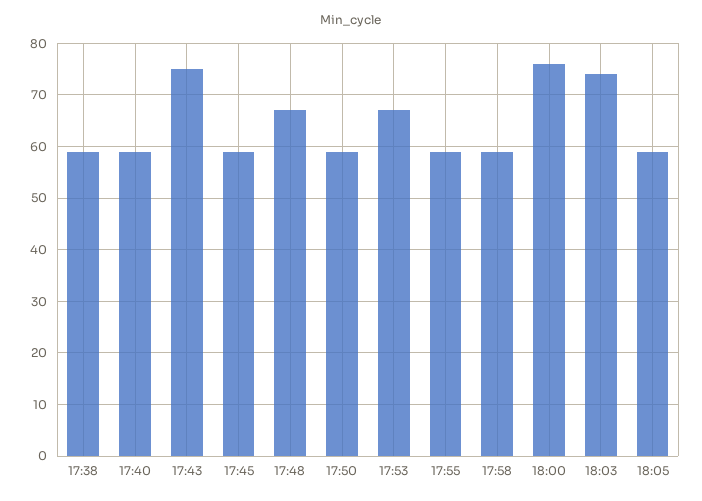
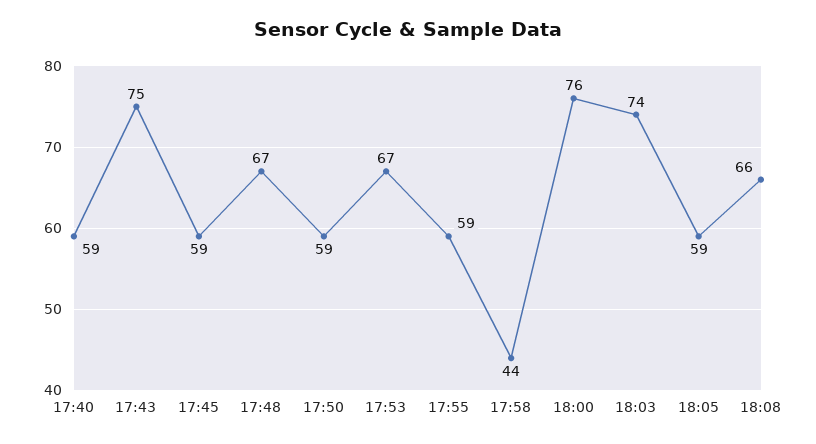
17:38: 60 -> none
17:58: 60 -> 44
18:08: none -> 66

